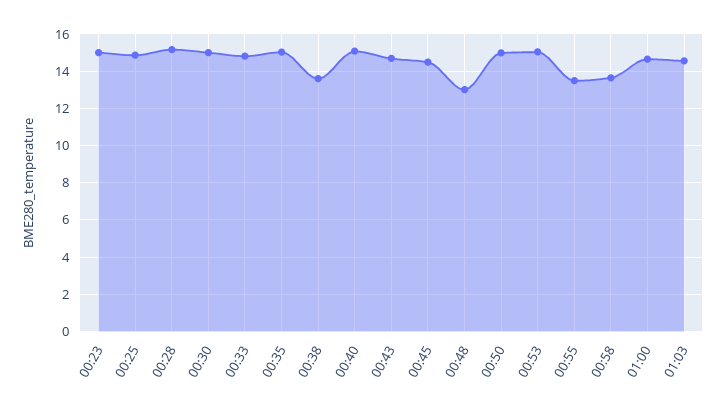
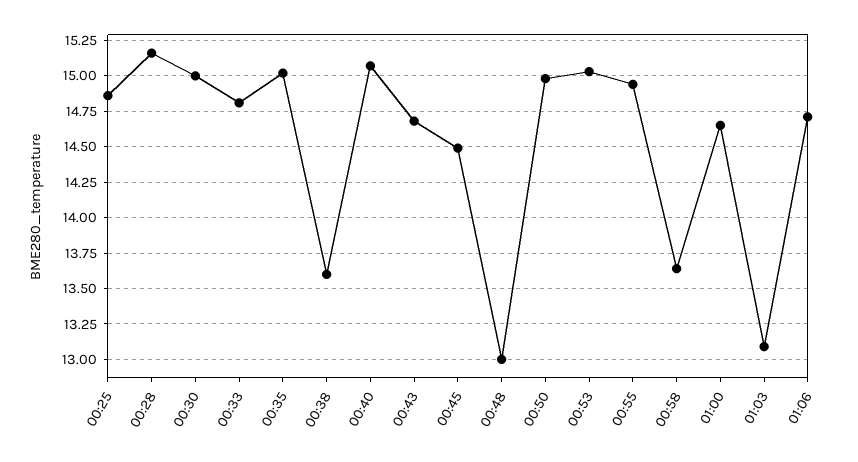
00:23: 15 -> none
00:55: 13.5 -> 14.95
01:03: 14.5 -> 13.1
01:06: none -> 14.7

